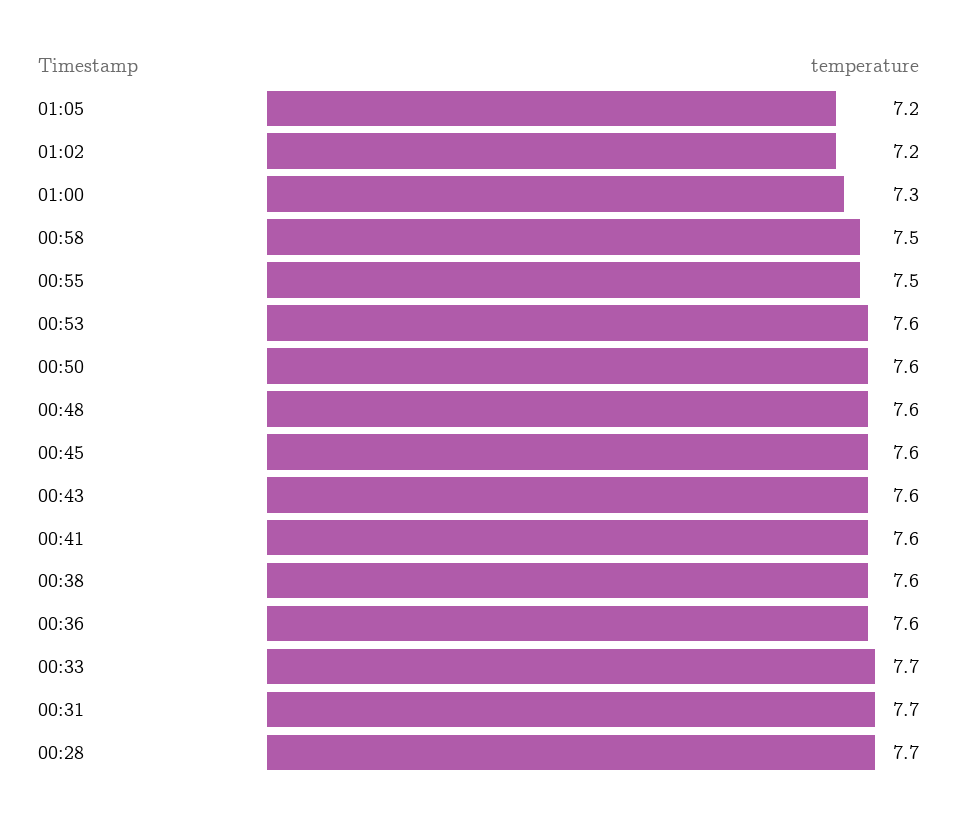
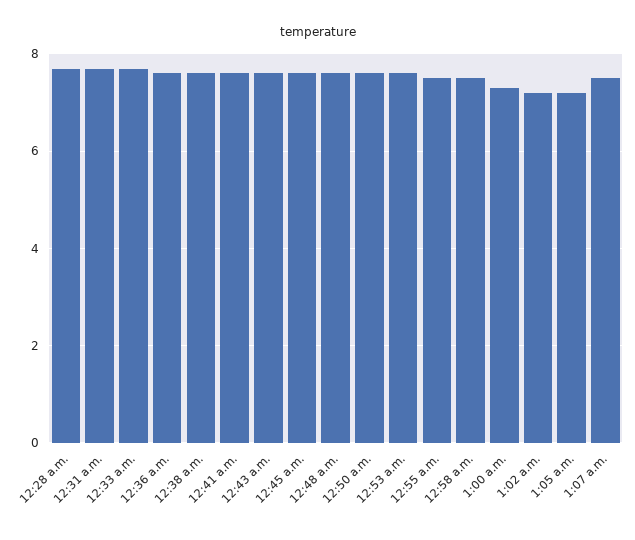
1:07 a.m.: none -> 7.5

